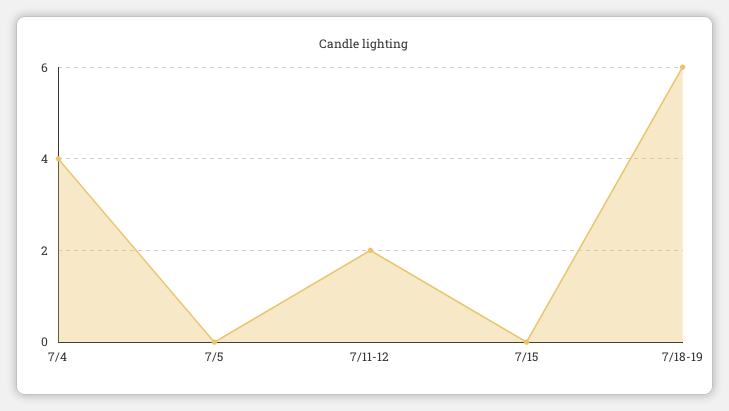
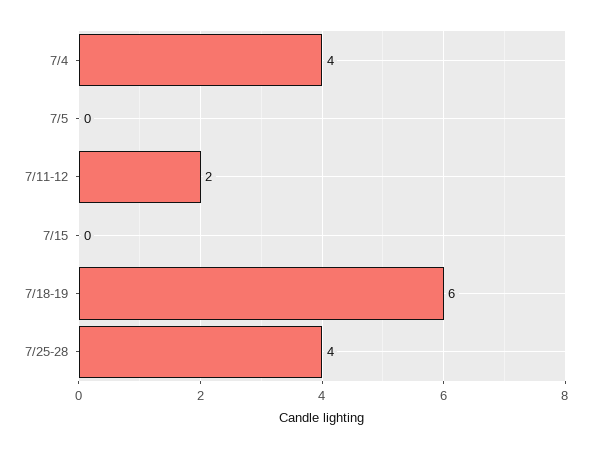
7/25-28: none -> 4

